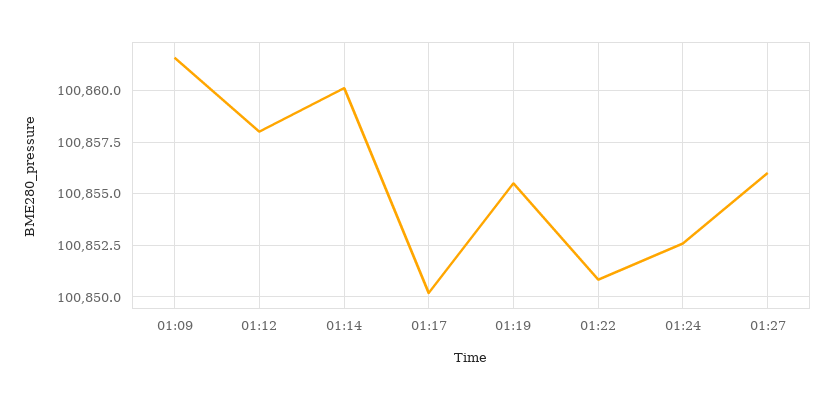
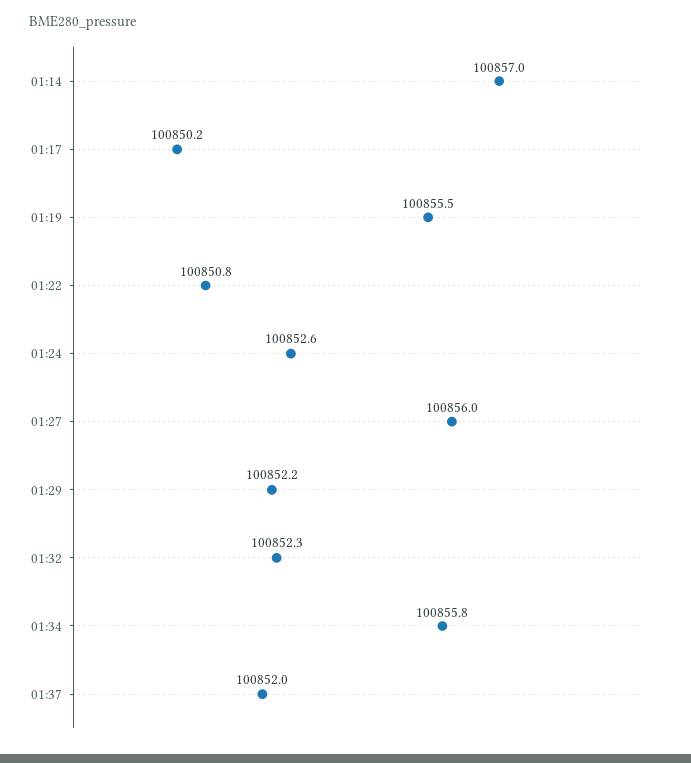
01:09: 100861.5 -> none
01:12: 100858 -> none
01:14: 100860 -> 100857
01:29: none -> 100852.2
01:32: none -> 100852.3
01:34: none -> 100855.8
01:37: none -> 100852

